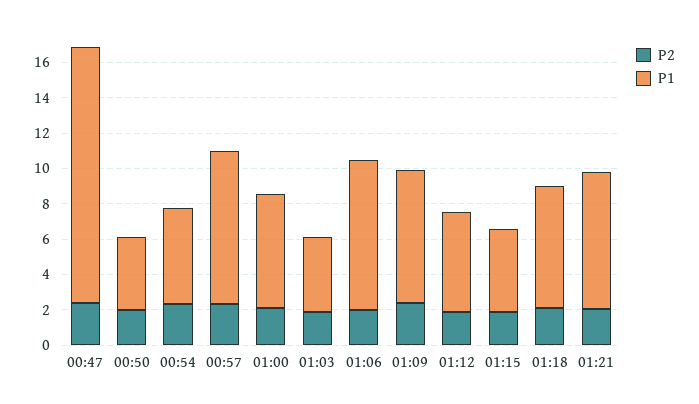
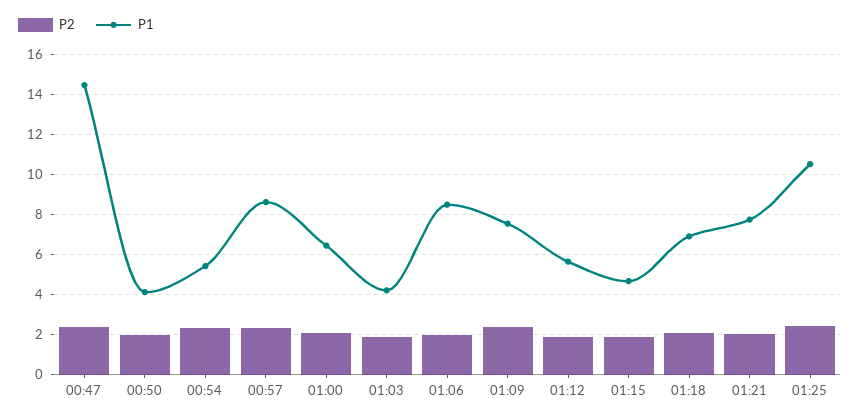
P2, 01:25: none -> 2.5
P1, 01:25: none -> 10.5

